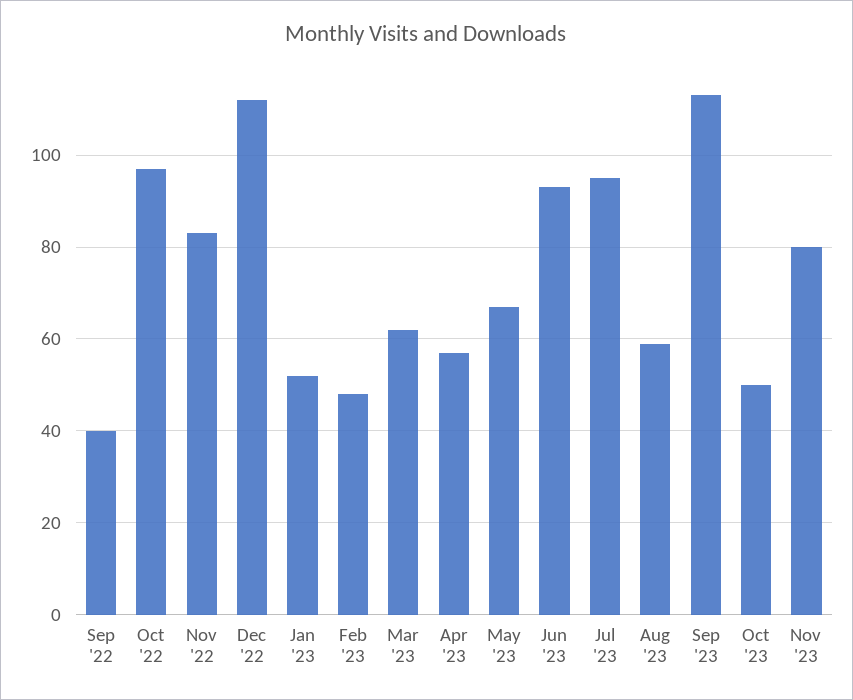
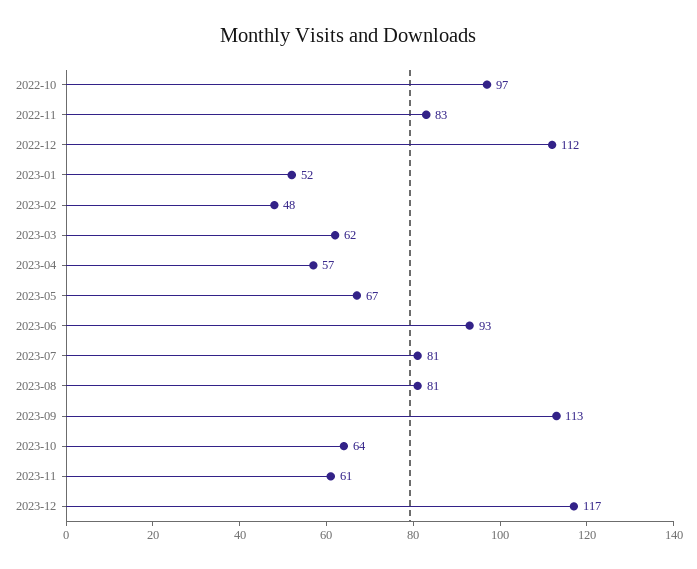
Sep '22: 40 -> none
Jul '23: 95 -> 81
Aug '23: 60 -> 81
Oct '23: 50 -> 64
Nov '23: 80 -> 61
2023-12: none -> 117

